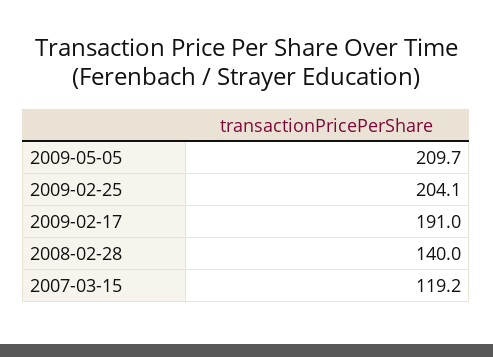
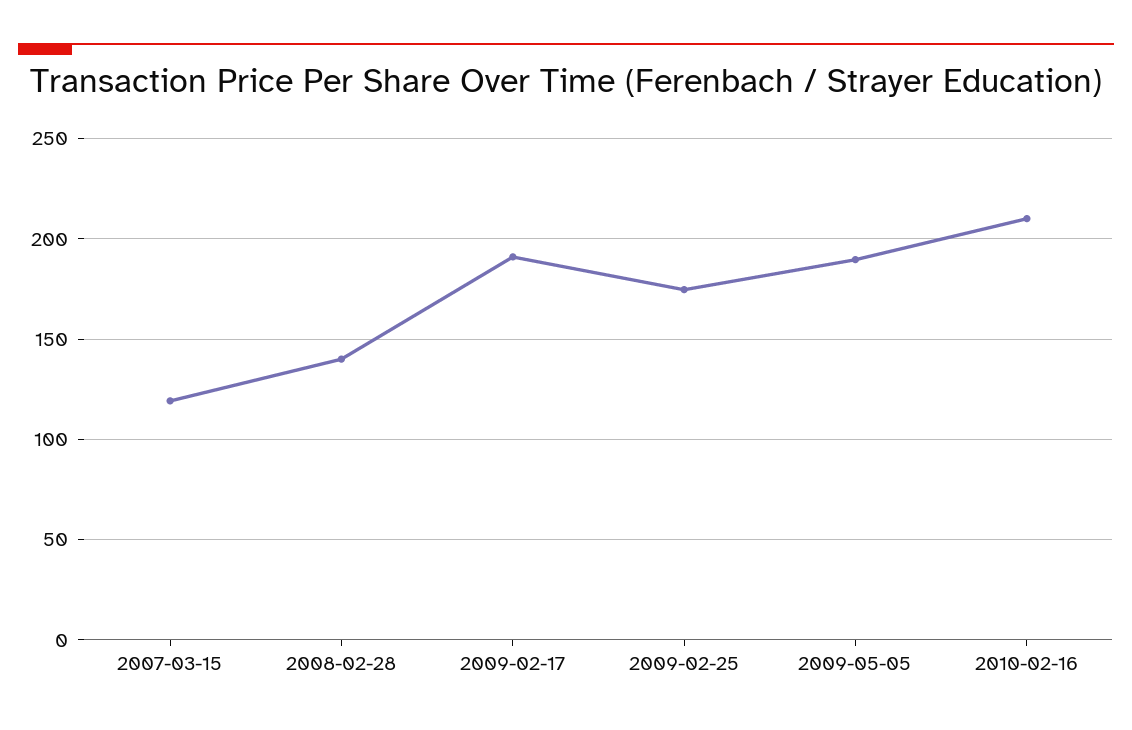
2009-05-05: 209.7 -> 190
2009-02-25: 204.1 -> 175
2010-02-16: none -> 210

